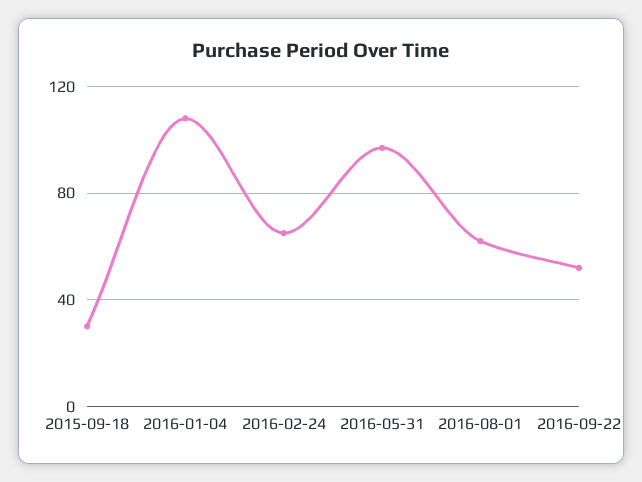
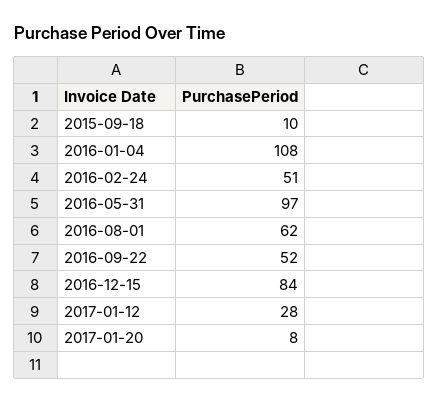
2015-09-18: 30 -> 10
2016-02-24: 65 -> 51
2016-12-15: none -> 84
2017-01-12: none -> 28
2017-01-20: none -> 8

